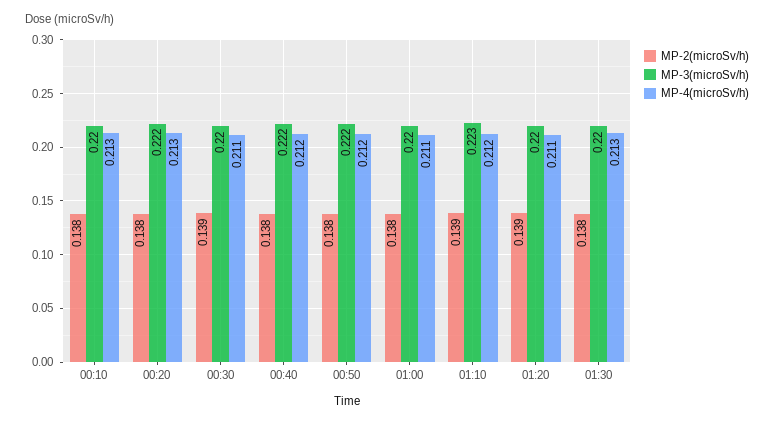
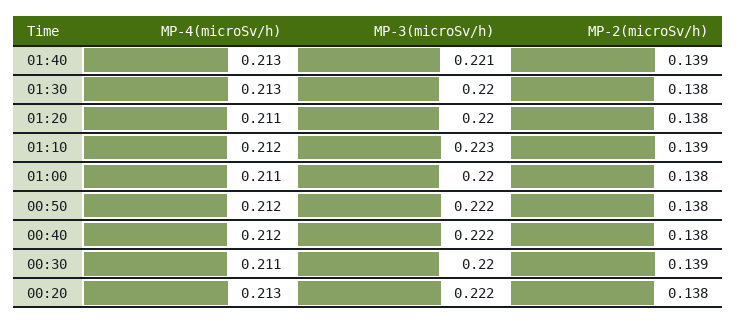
MP-2(microSv/h), 00:10: 0.138 -> none
MP-3(microSv/h), 00:10: 0.22 -> none
MP-4(microSv/h), 00:10: 0.213 -> none
MP-2(microSv/h), 01:20: 0.139 -> 0.138
MP-4(microSv/h), 01:40: none -> 0.213
MP-3(microSv/h), 01:40: none -> 0.221
MP-2(microSv/h), 01:40: none -> 0.139

